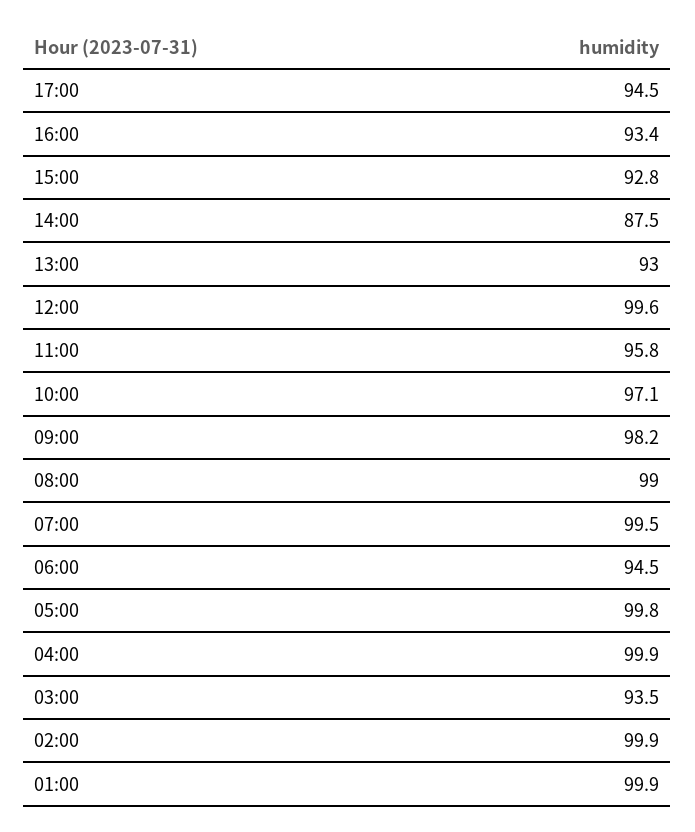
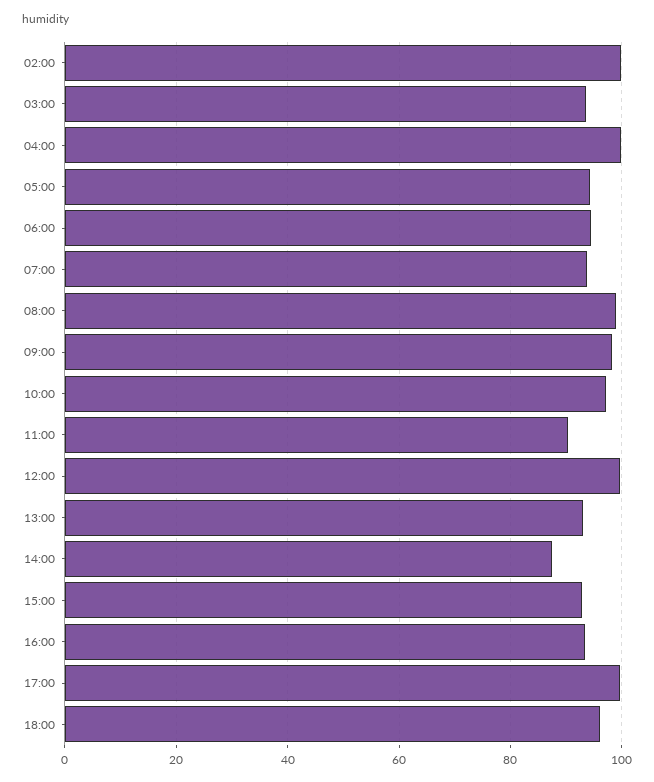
17:00: 94.5 -> 100
11:00: 95.8 -> 90
07:00: 99.5 -> 94
05:00: 99.8 -> 94
01:00: 99.9 -> none
18:00: none -> 96

